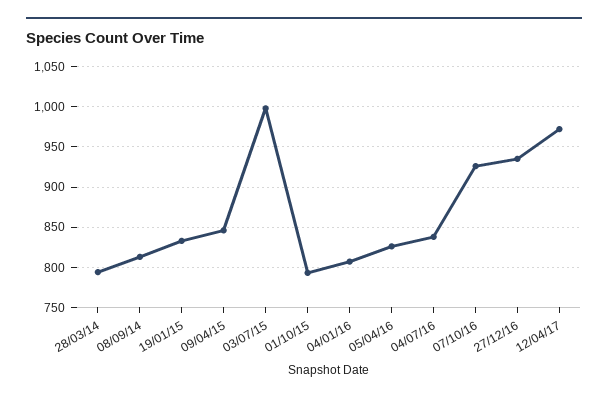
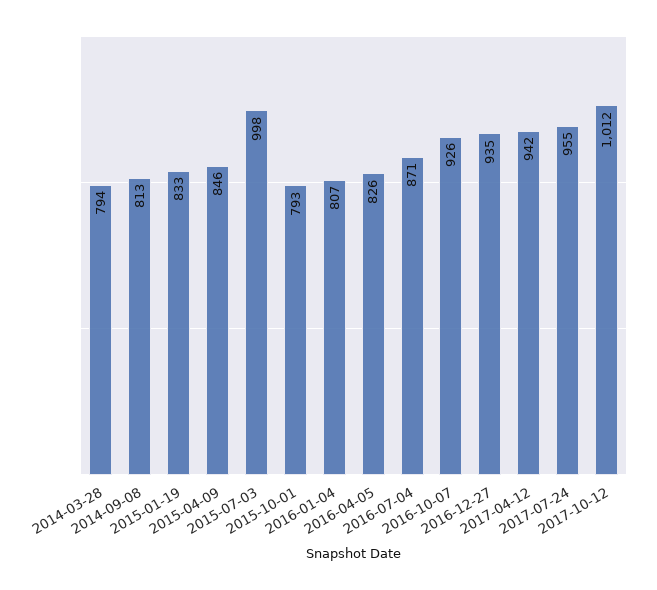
04/07/16: 840 -> 871
12/04/17: 970 -> 942
2017-07-24: none -> 955
2017-10-12: none -> 1012

